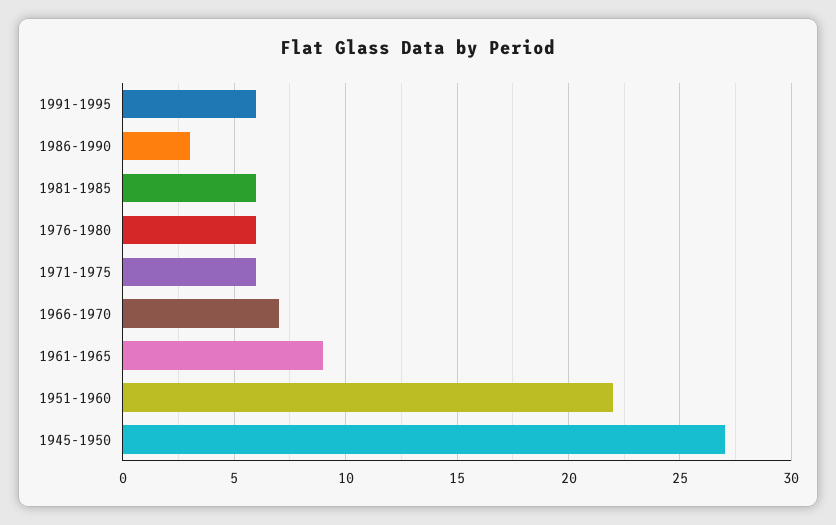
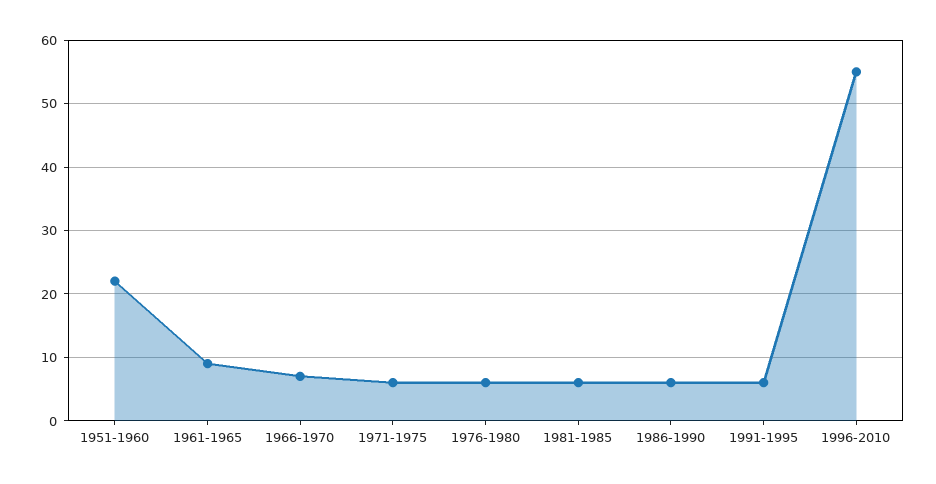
1986-1990: 3 -> 6
1945-1950: 27 -> none
1996-2010: none -> 55

